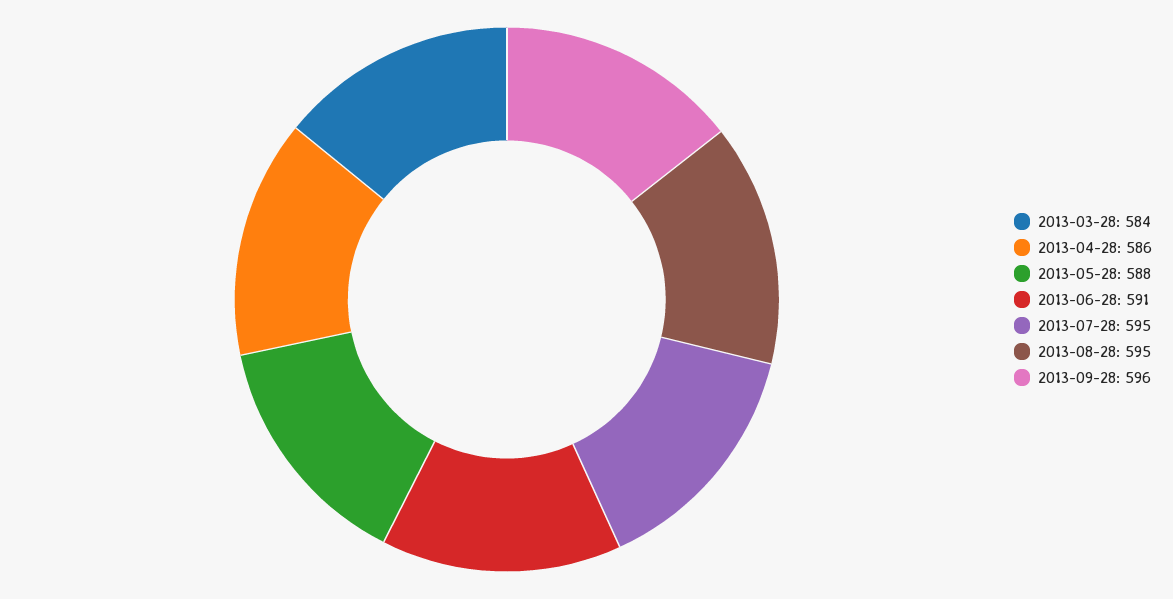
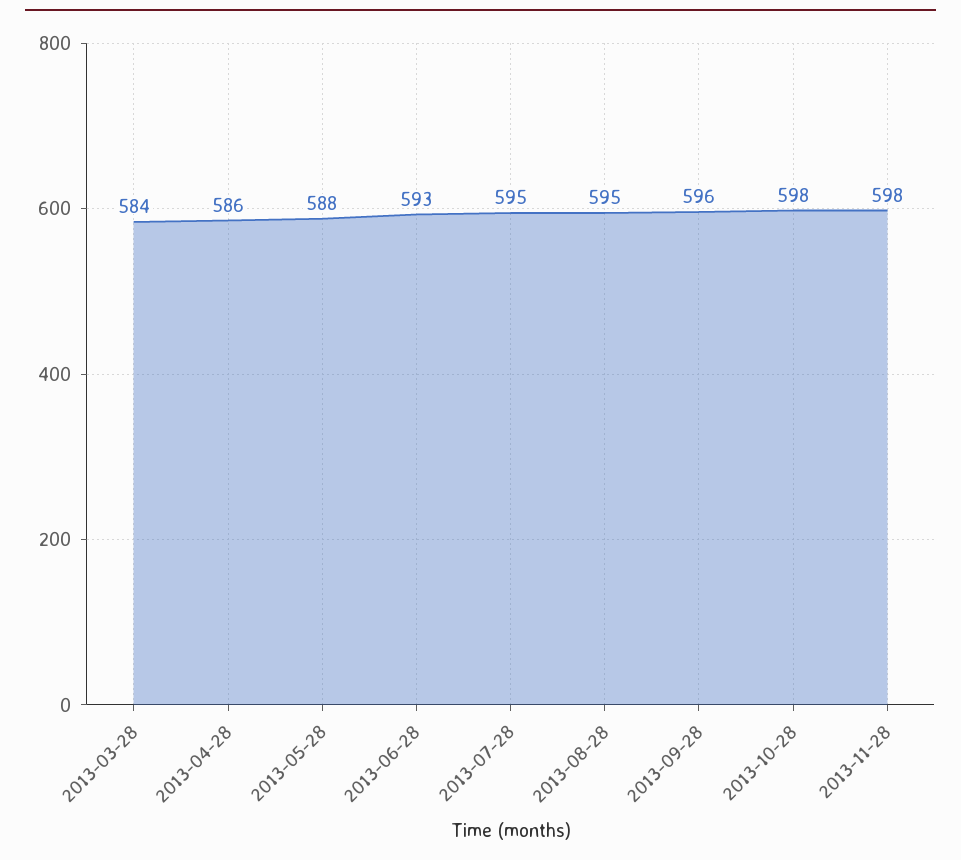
2013-06-28: 591 -> 593
2013-10-28: none -> 598
2013-11-28: none -> 598

